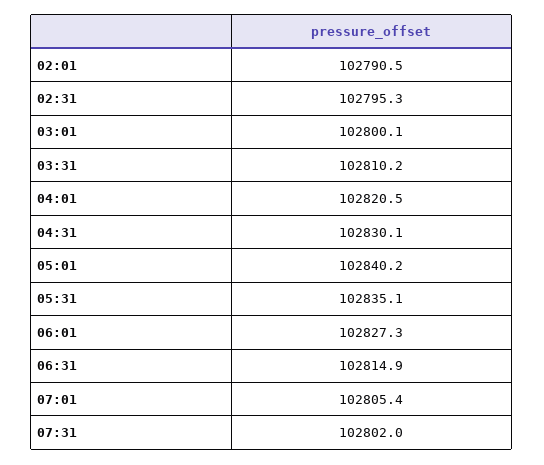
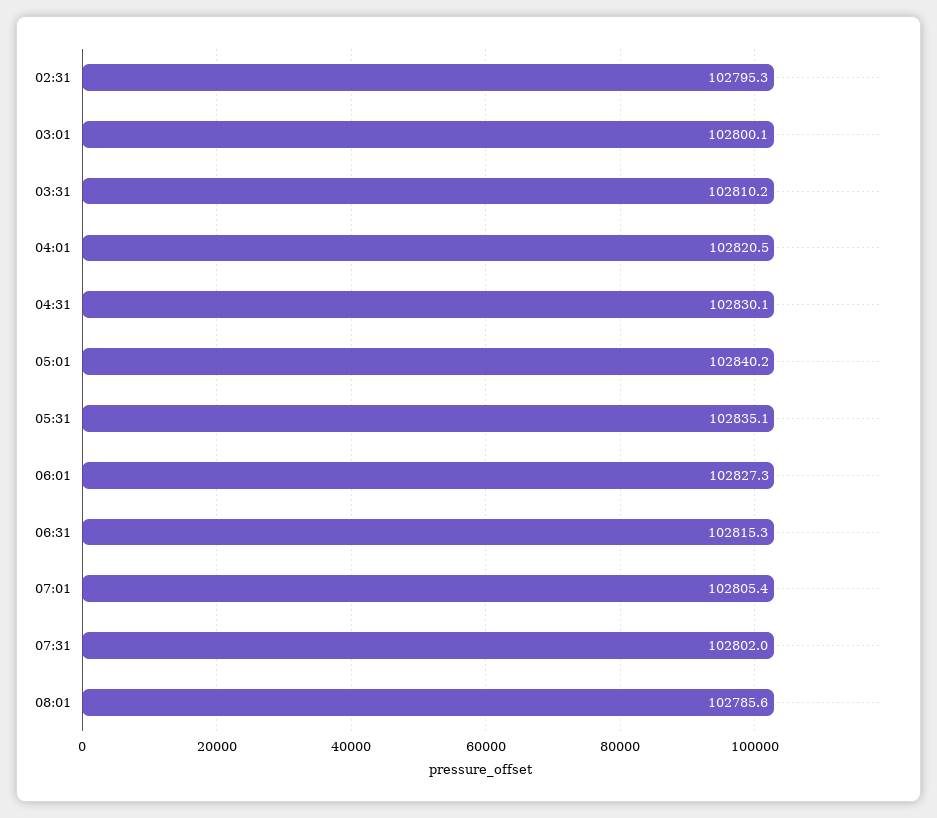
02:01: 102790.5 -> none
06:31: 102814.9 -> 102815.3
08:01: none -> 102785.6

